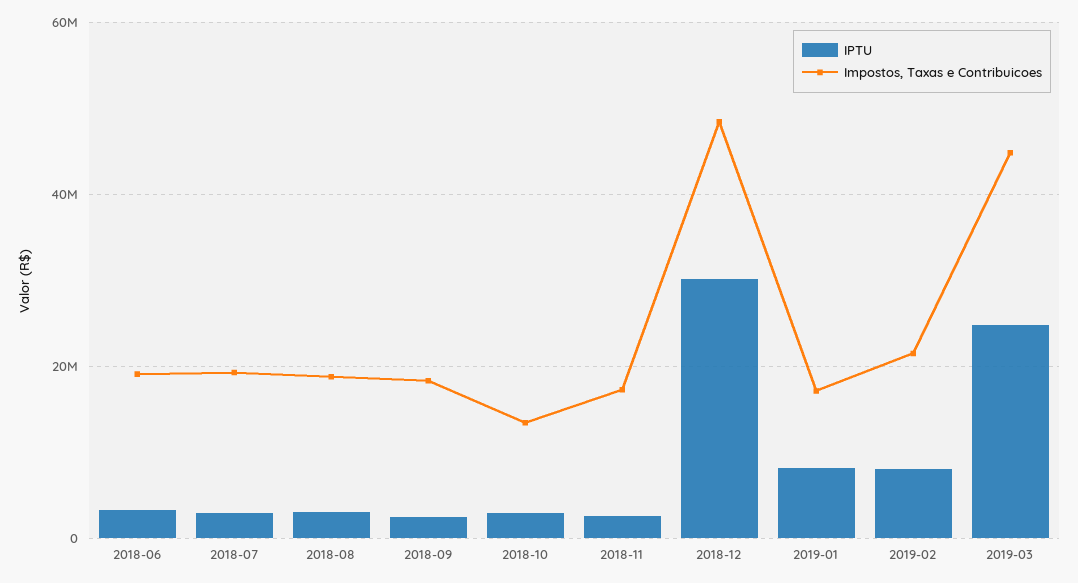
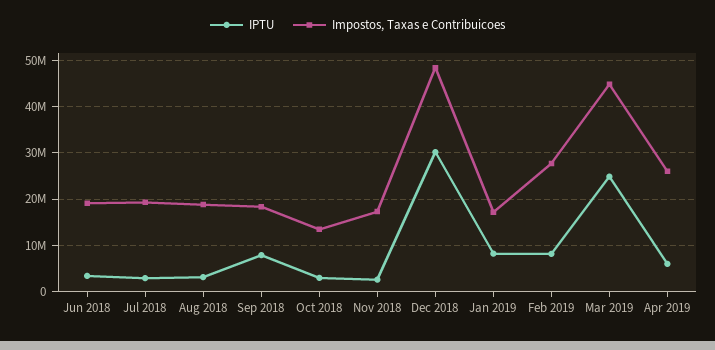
IPTU, 2018-09: 2000000 -> 8000000
Impostos, Taxas e Contribuicoes, 2019-02: 22000000 -> 28000000
IPTU, Apr 2019: none -> 6000000
Impostos, Taxas e Contribuicoes, Apr 2019: none -> 26000000

